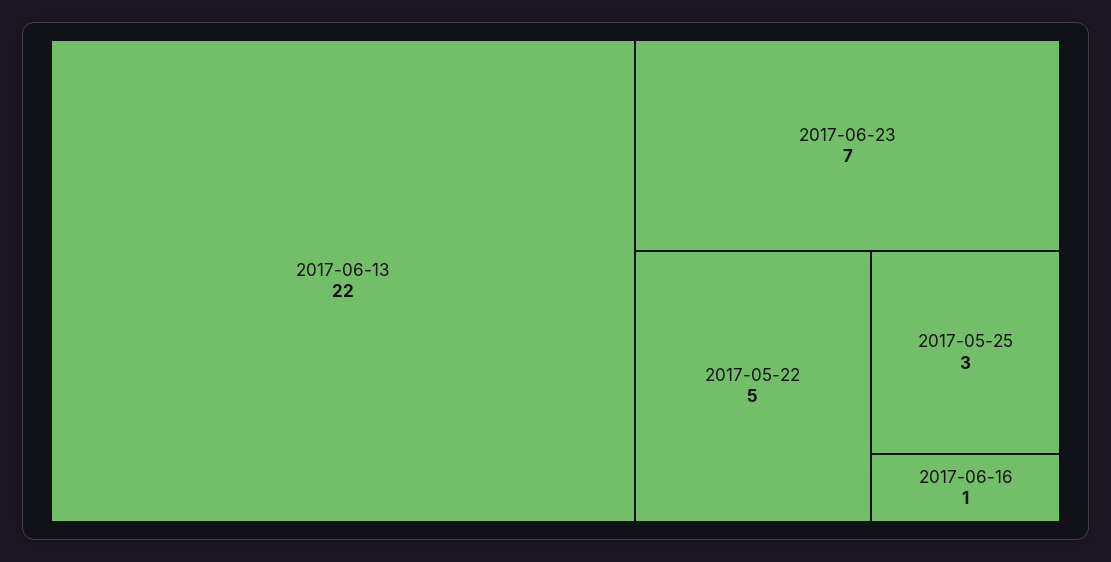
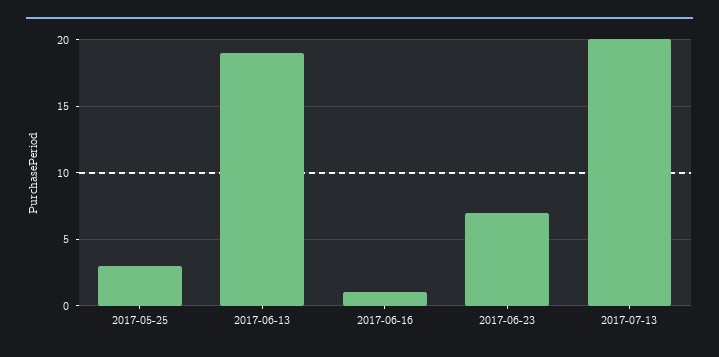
2017-06-13: 22 -> 19
2017-05-22: 5 -> none
2017-07-13: none -> 20

